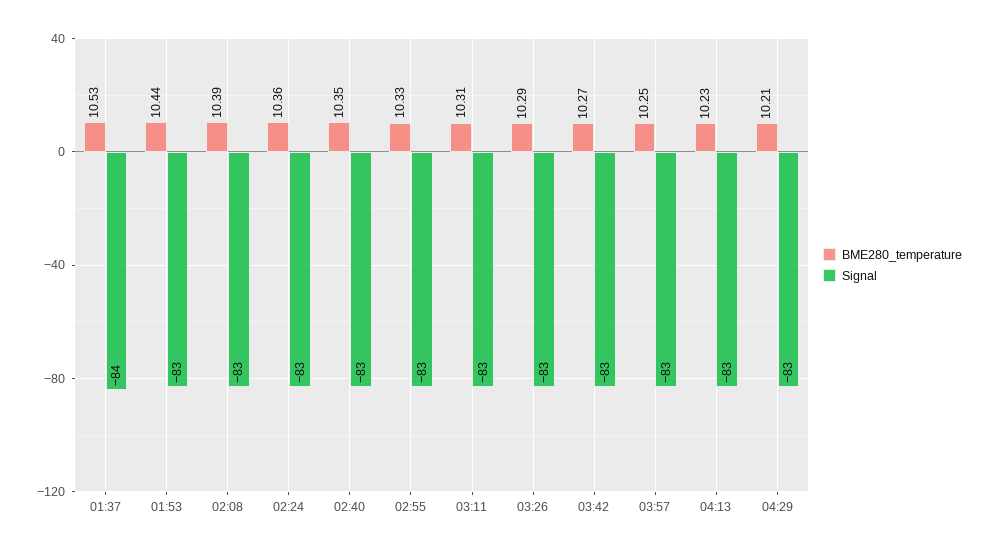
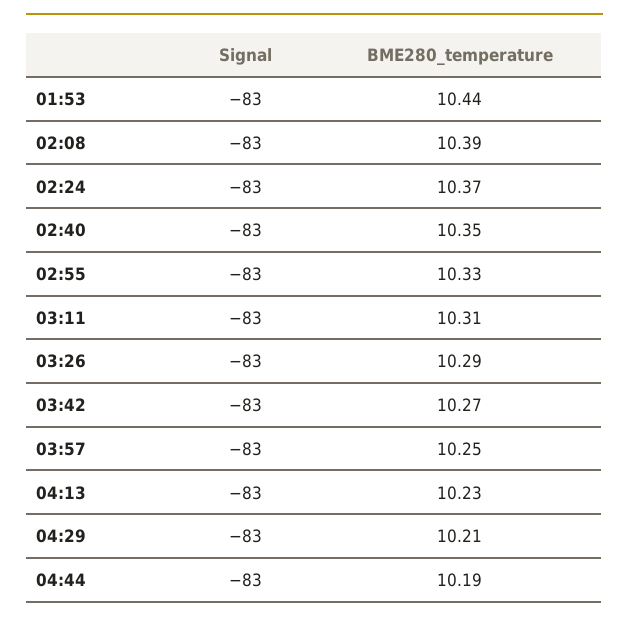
BME280_temperature, 01:37: 10.53 -> none
Signal, 01:37: -84 -> none
BME280_temperature, 02:24: 10.36 -> 10.37
Signal, 04:44: none -> -83
BME280_temperature, 04:44: none -> 10.19

